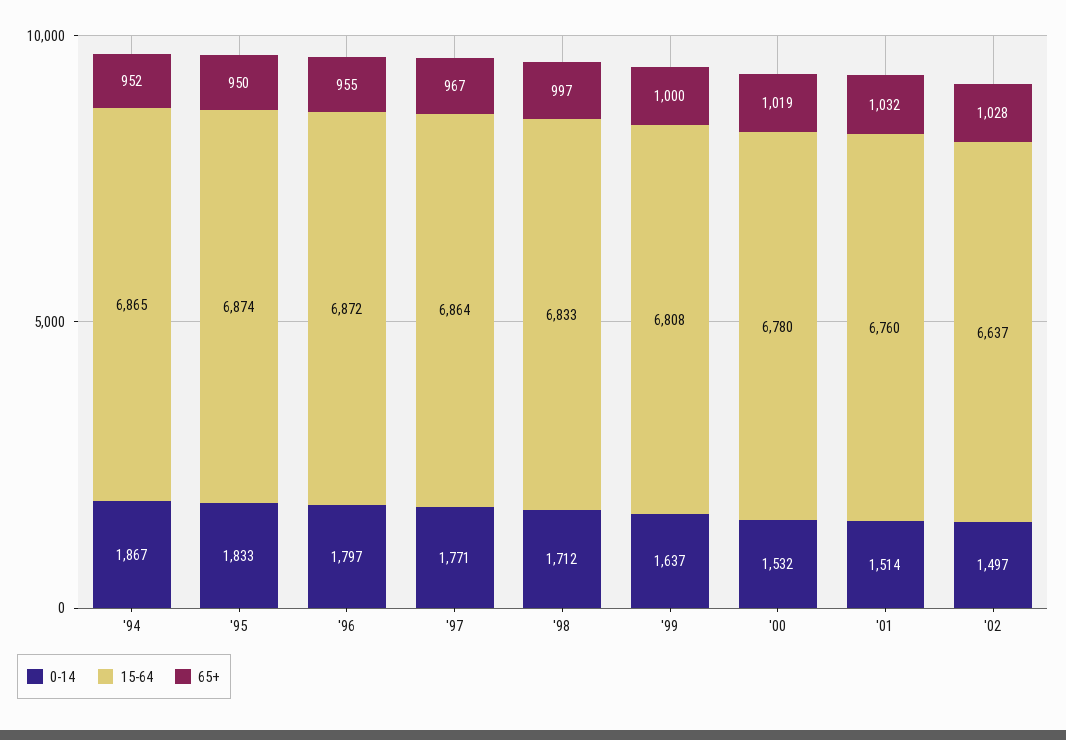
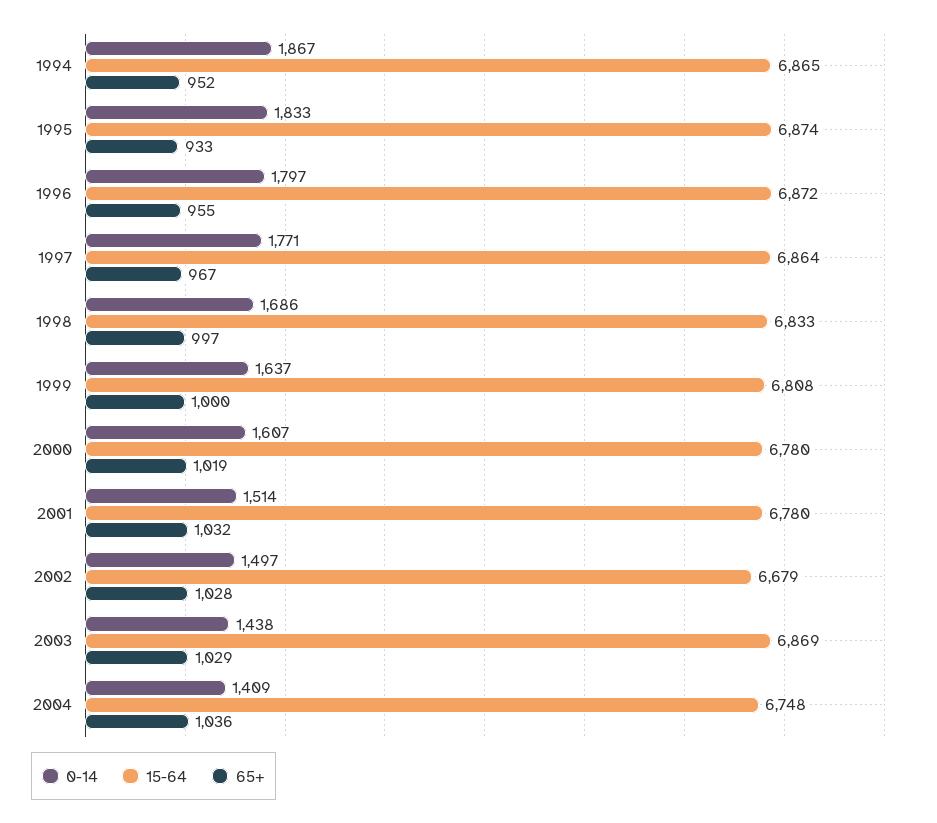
65+, '95: 950 -> 933
0-14, '98: 1712 -> 1686
0-14, '00: 1532 -> 1607
15-64, '01: 6760 -> 6780
15-64, '02: 6637 -> 6679
0-14, 2003: none -> 1438
15-64, 2003: none -> 6869
65+, 2003: none -> 1029
0-14, 2004: none -> 1409
15-64, 2004: none -> 6748
65+, 2004: none -> 1036

